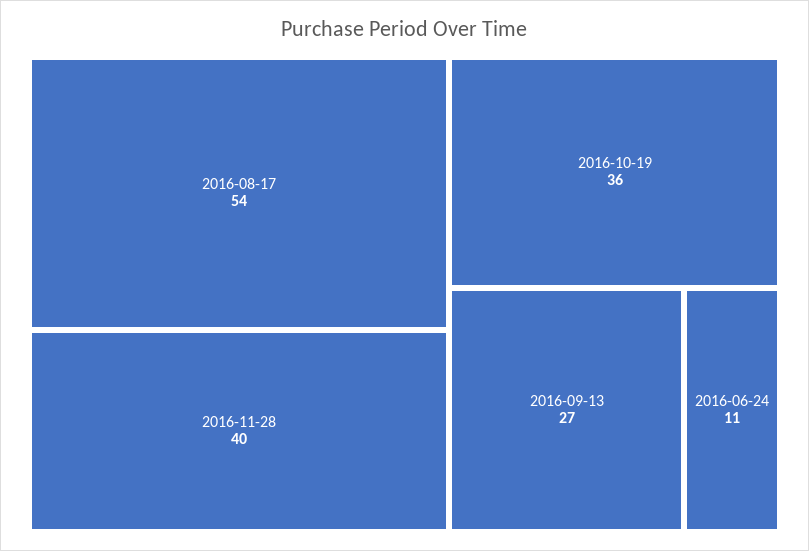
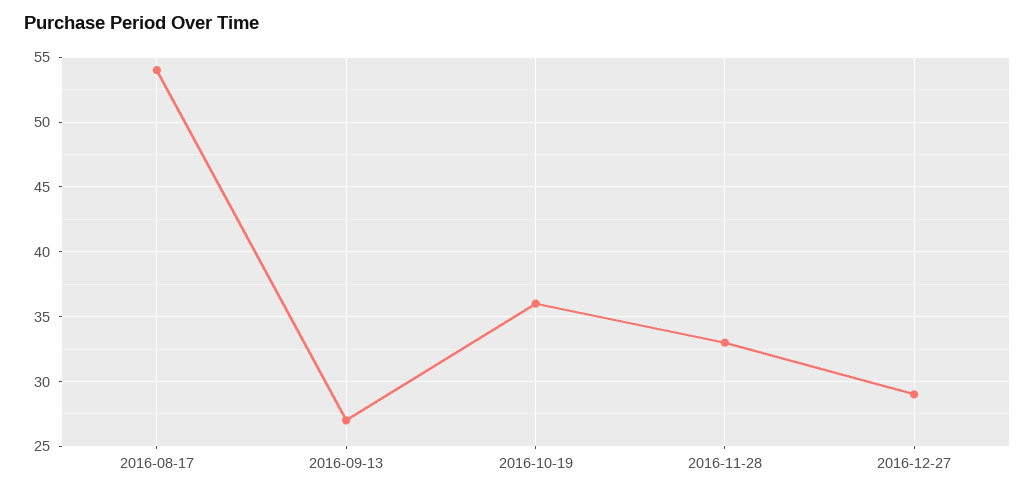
2016-11-28: 40 -> 33
2016-06-24: 11 -> none
2016-12-27: none -> 29

